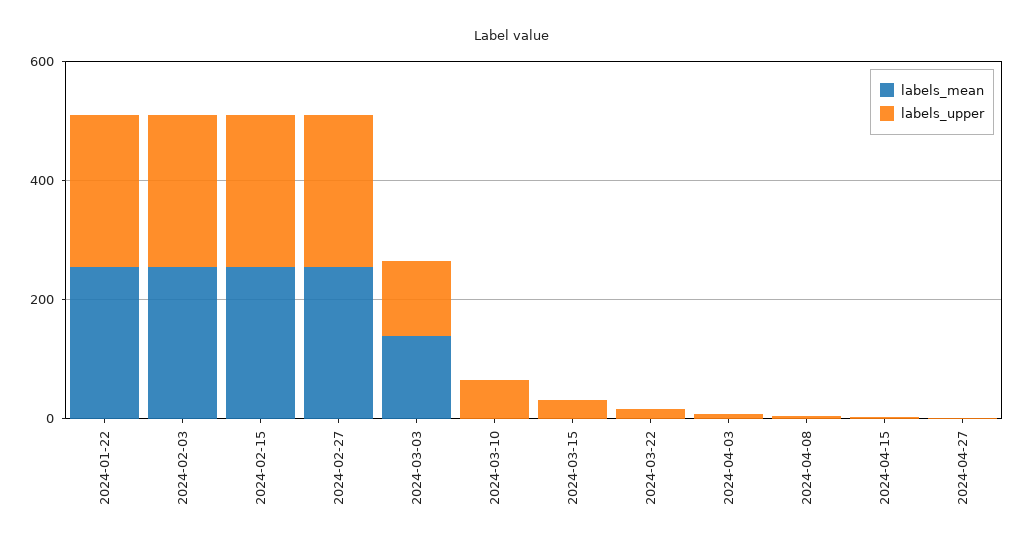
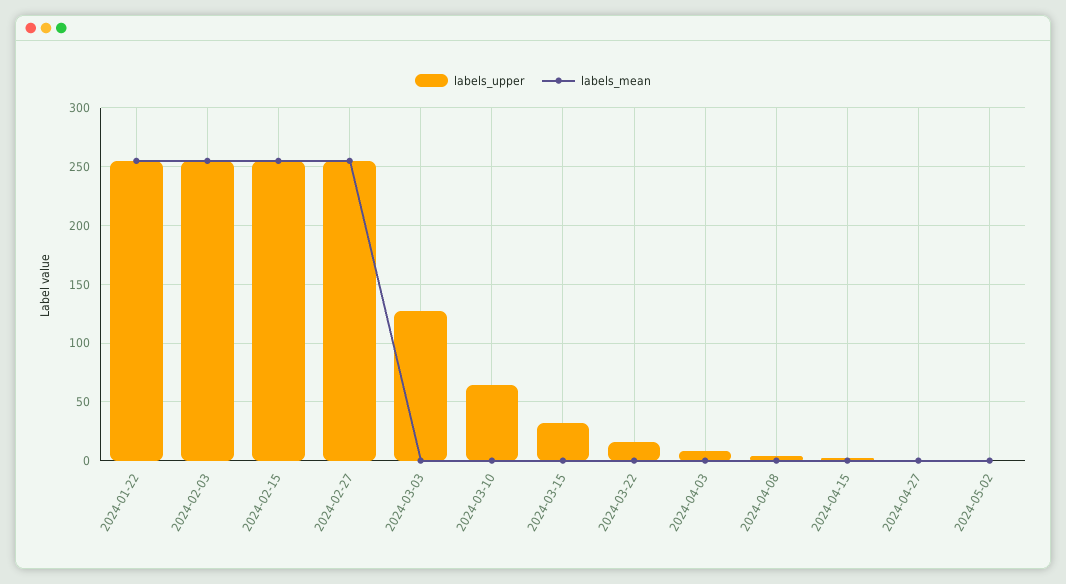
labels_mean, 2024-03-03: 150 -> 0
labels_upper, 2024-05-02: none -> 0
labels_mean, 2024-05-02: none -> 0

